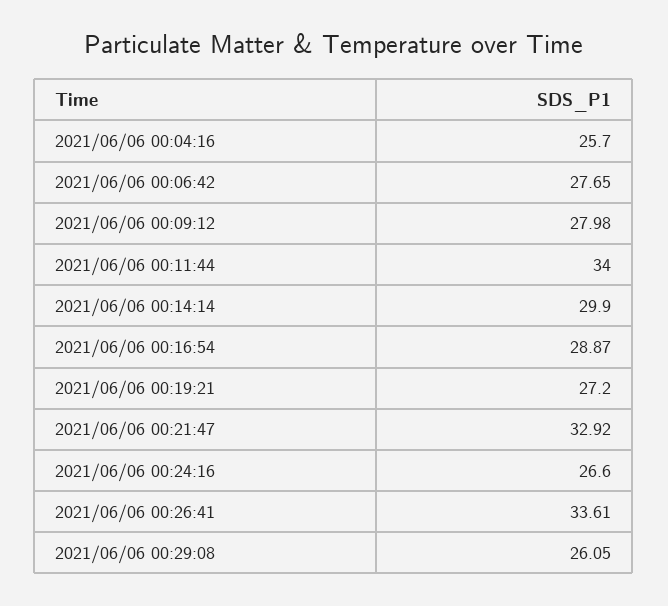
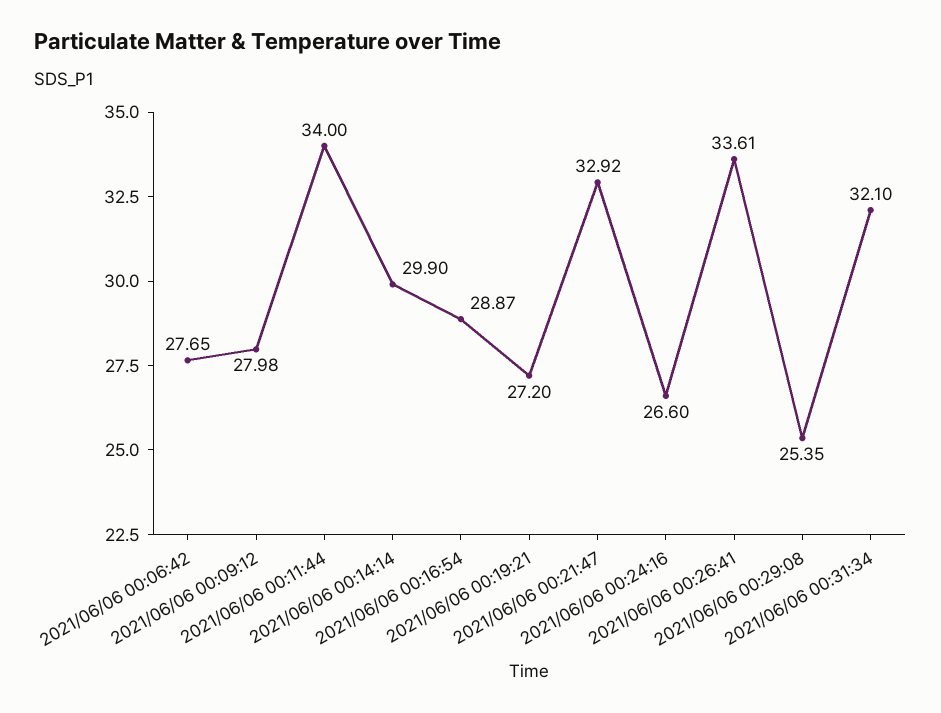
2021/06/06 00:04:16: 25.7 -> none
2021/06/06 00:29:08: 26.05 -> 25.35
2021/06/06 00:31:34: none -> 32.1

